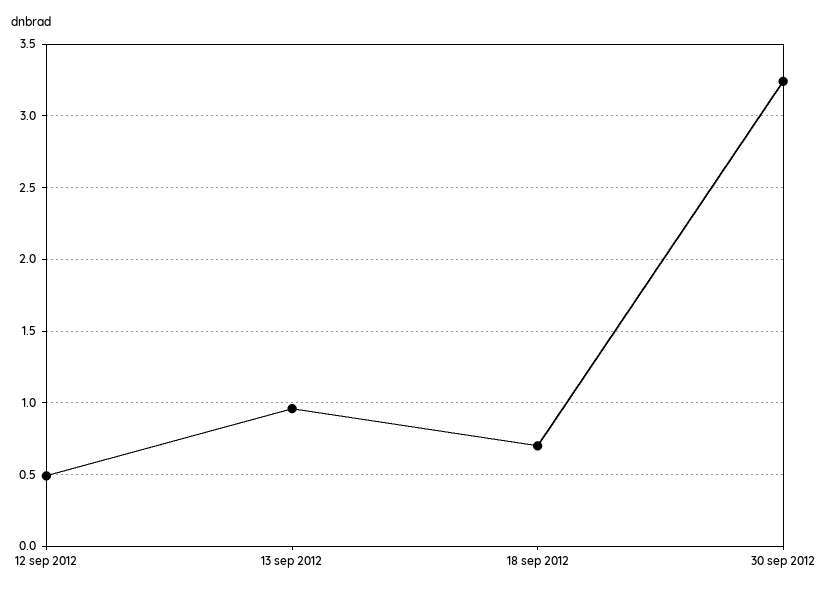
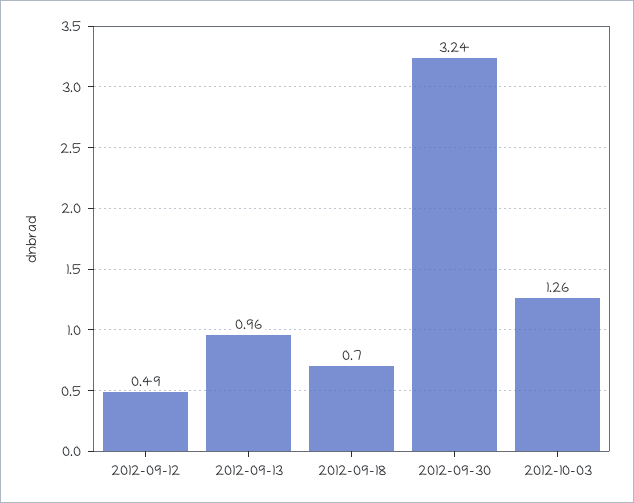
2012-10-03: none -> 1.26

